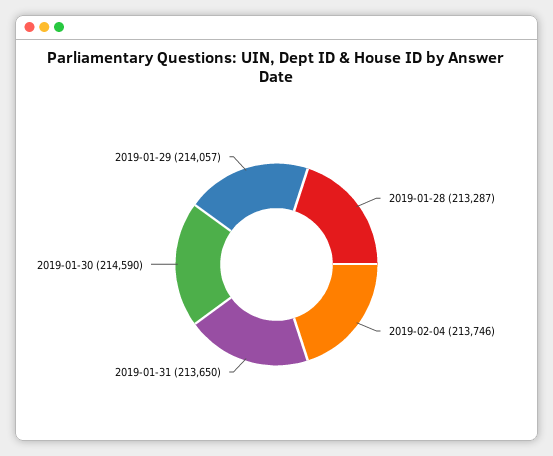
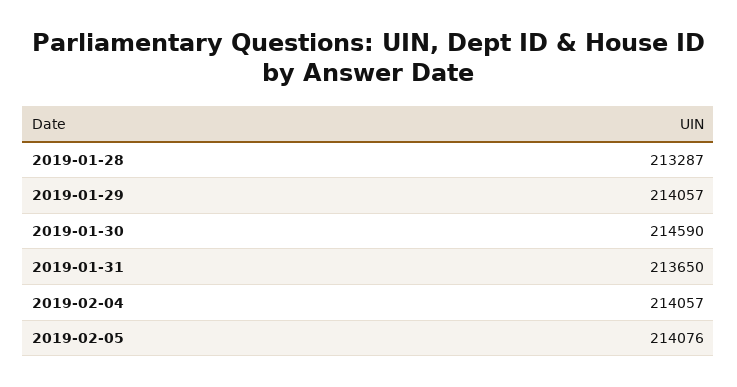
2019-02-04: 213746 -> 214057
2019-02-05: none -> 214076

